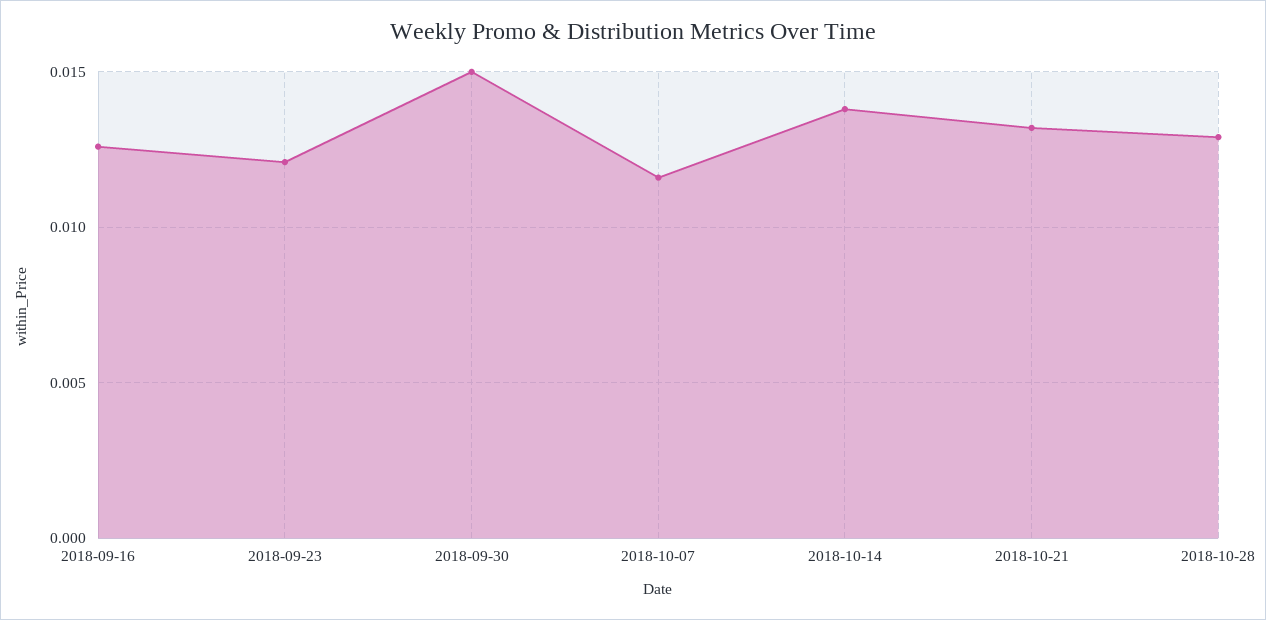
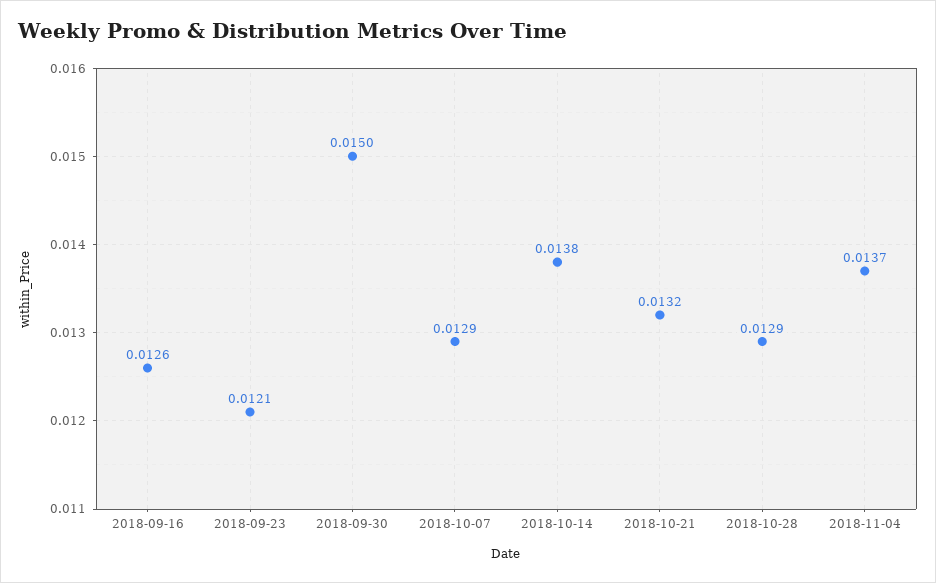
2018-10-07: 0.0115 -> 0.0129
2018-11-04: none -> 0.0137

